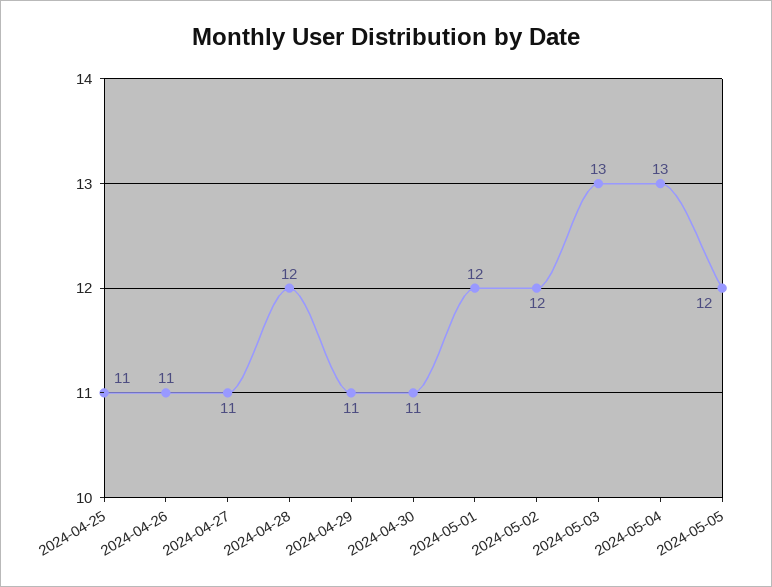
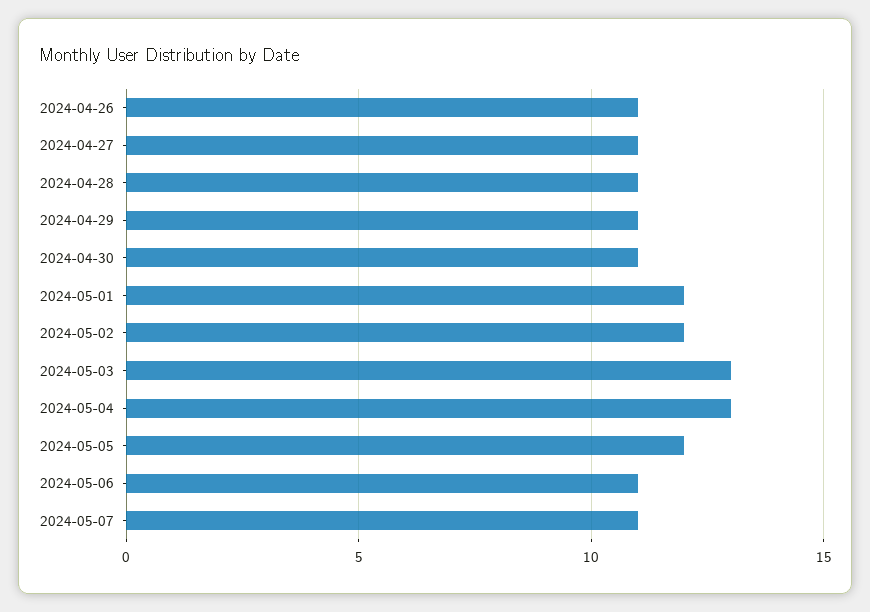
2024-04-25: 11 -> none
2024-04-28: 12 -> 11
2024-05-06: none -> 11
2024-05-07: none -> 11

